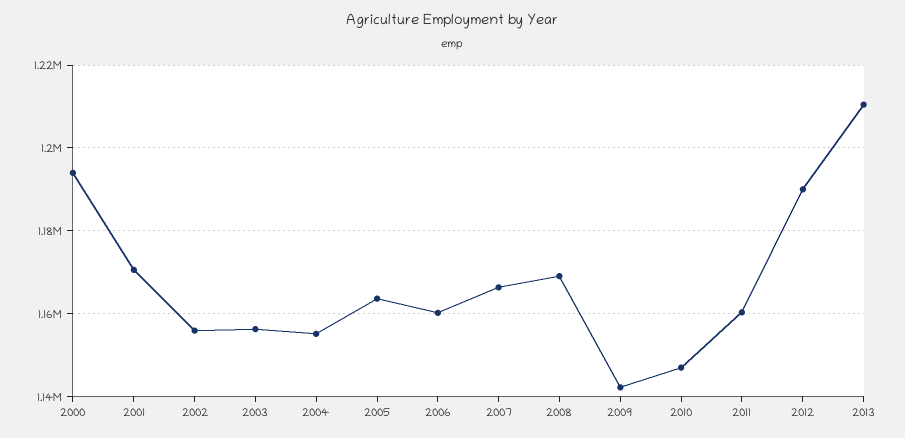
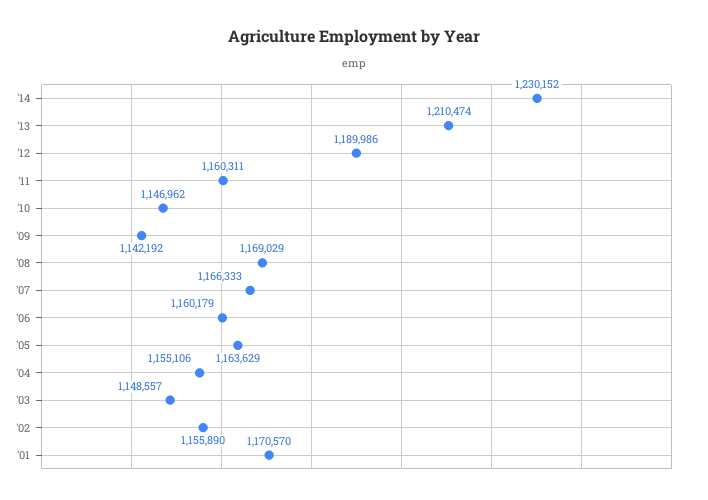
2000: 1194000 -> none
2003: 1156000 -> 1148557
'14: none -> 1230152

